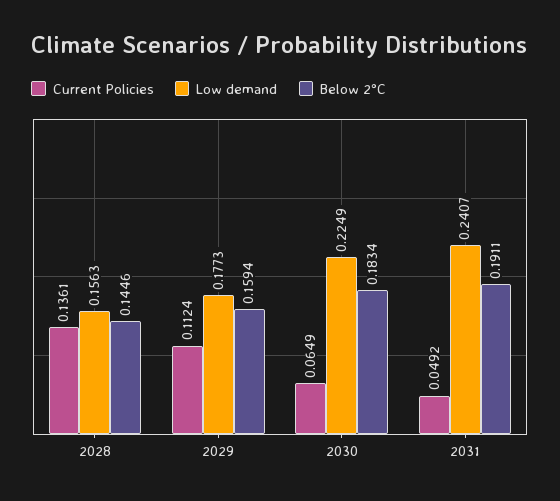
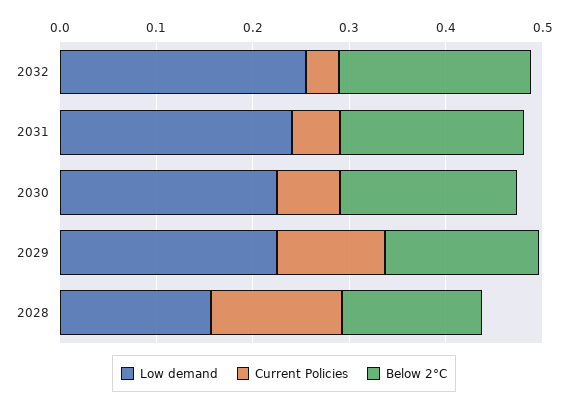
Low demand, 2029: 0.1773 -> 0.22
Low demand, 2032: none -> 0.26
Current Policies, 2032: none -> 0.04
Below 2°C, 2032: none -> 0.2

